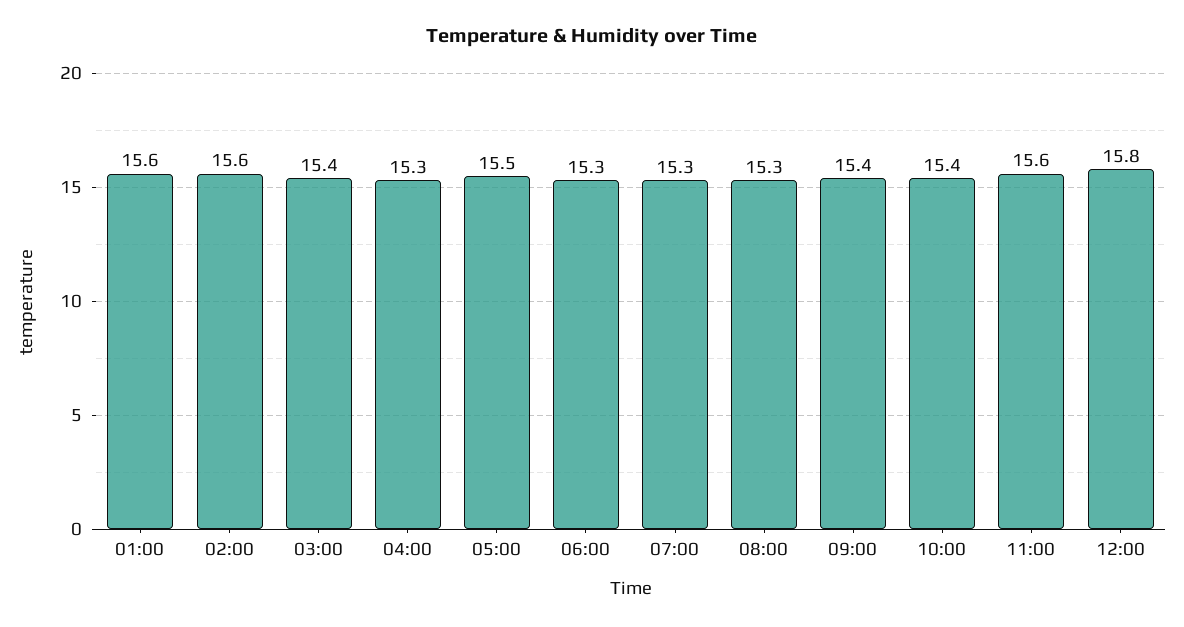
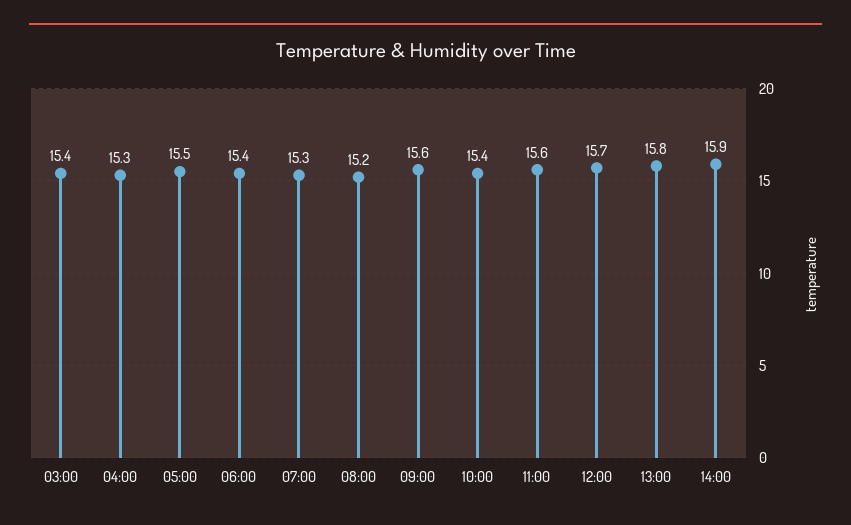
01:00: 15.6 -> none
02:00: 15.6 -> none
06:00: 15.3 -> 15.4
08:00: 15.3 -> 15.2
09:00: 15.4 -> 15.6
12:00: 15.8 -> 15.7
13:00: none -> 15.8
14:00: none -> 15.9

